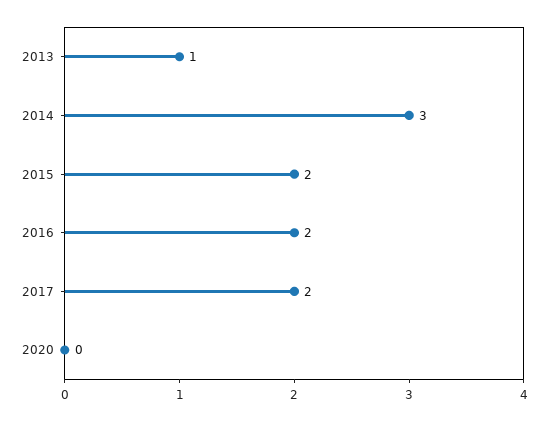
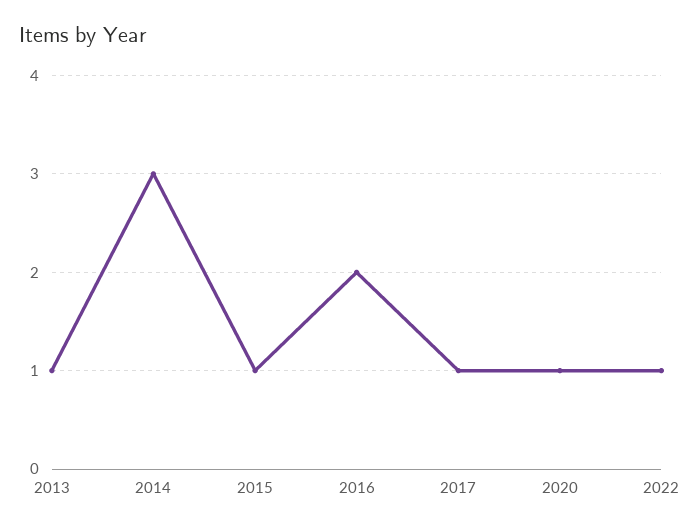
2015: 2 -> 1
2017: 2 -> 1
2020: 0 -> 1
2022: none -> 1

